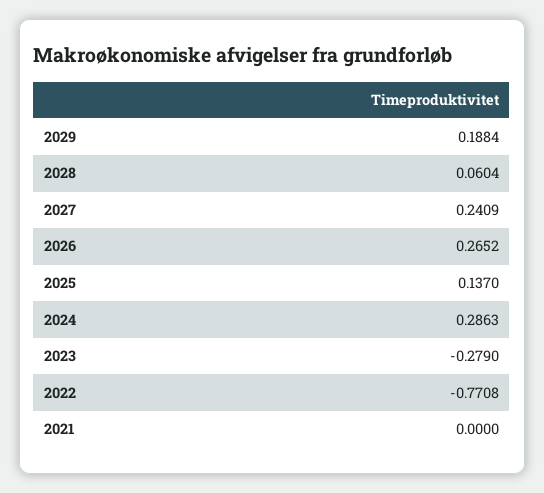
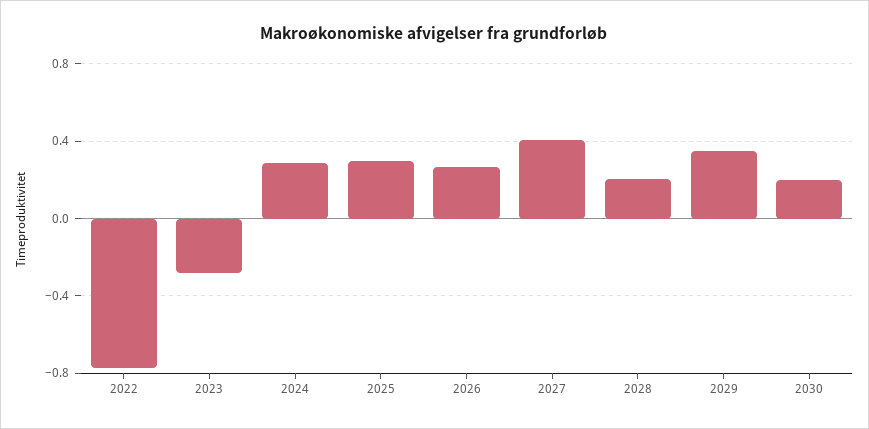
2029: 0.1884 -> 0.35
2028: 0.0604 -> 0.2
2027: 0.2409 -> 0.4
2025: 0.137 -> 0.3
2021: 0 -> none
2030: none -> 0.2

